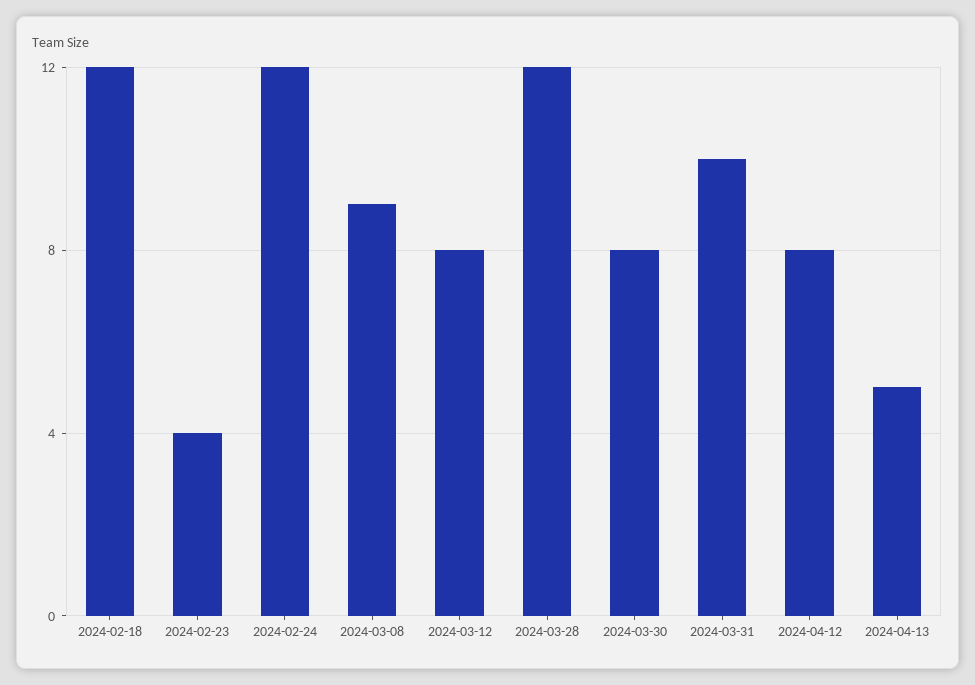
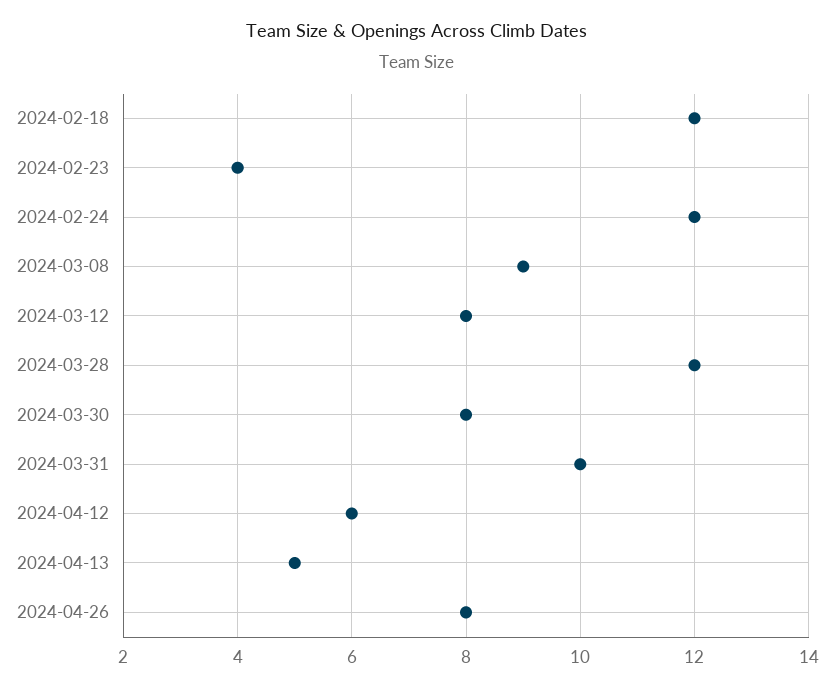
2024-04-12: 8 -> 6
2024-04-26: none -> 8

